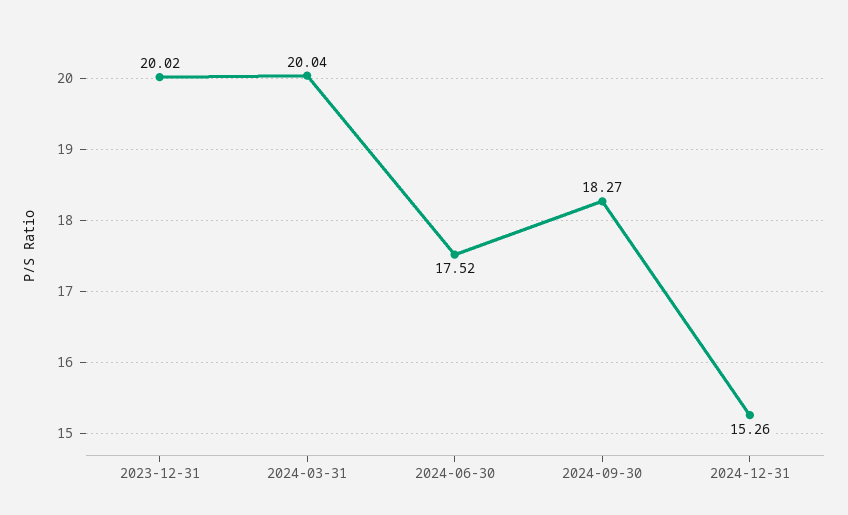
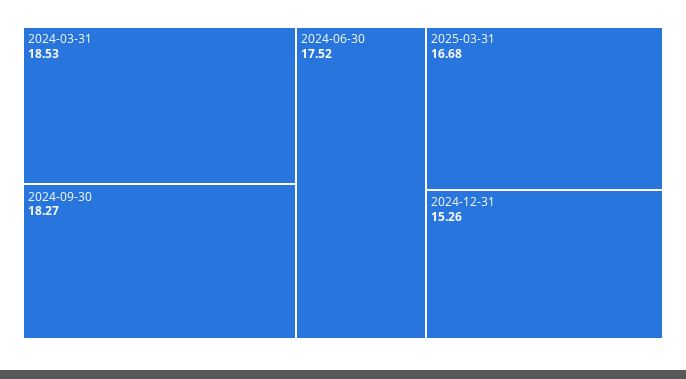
2023-12-31: 20.02 -> none
2024-03-31: 20.04 -> 18.53
2025-03-31: none -> 16.68

